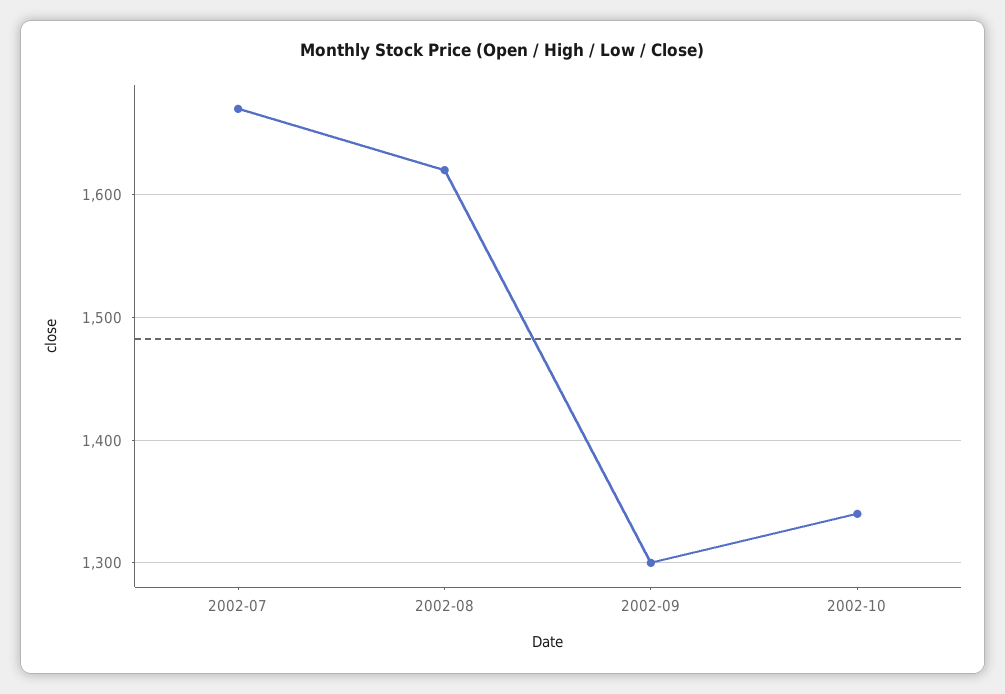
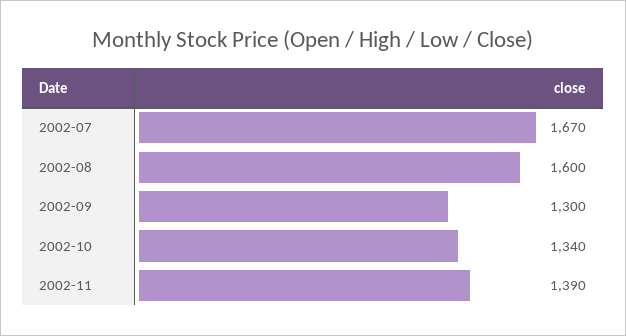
2002-08: 1620 -> 1600
2002-11: none -> 1390

